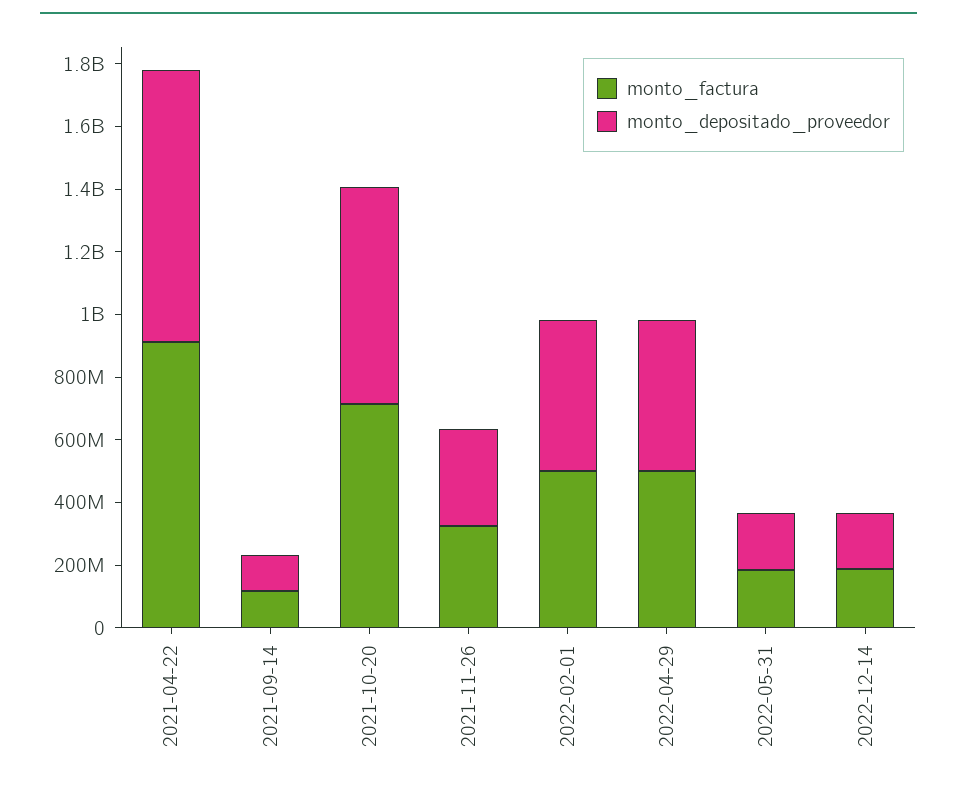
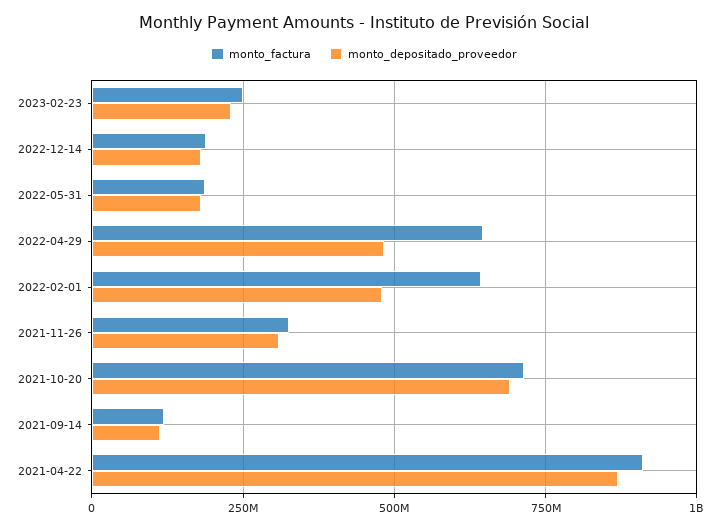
monto_factura, 2022-02-01: 500000000 -> 650000000
monto_factura, 2022-04-29: 500000000 -> 650000000
monto_factura, 2023-02-23: none -> 250000000
monto_depositado_proveedor, 2023-02-23: none -> 225000000

